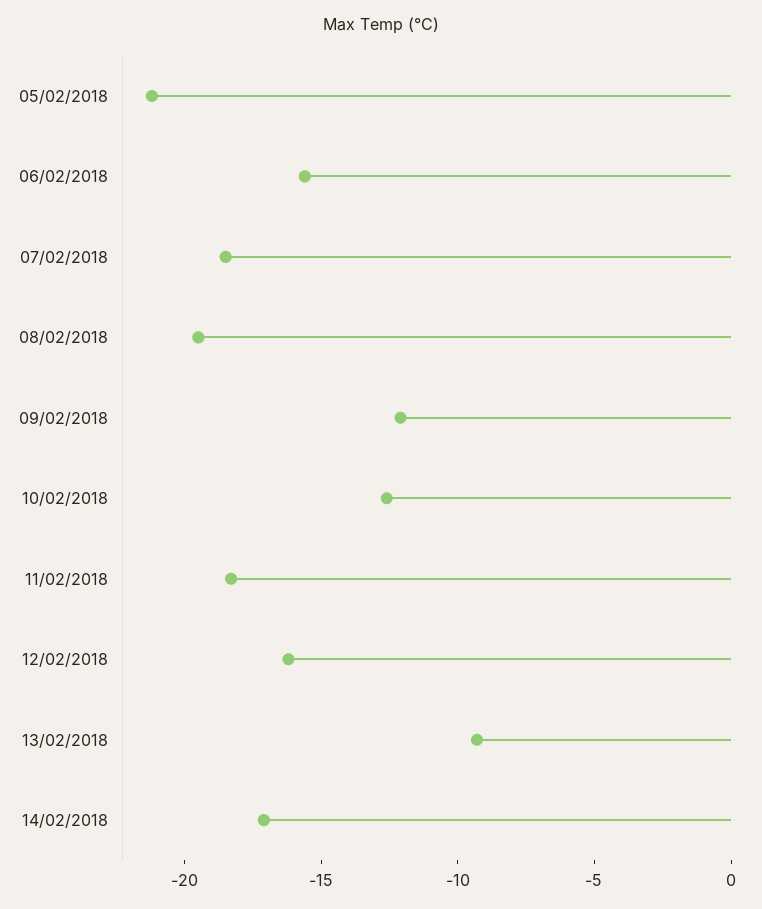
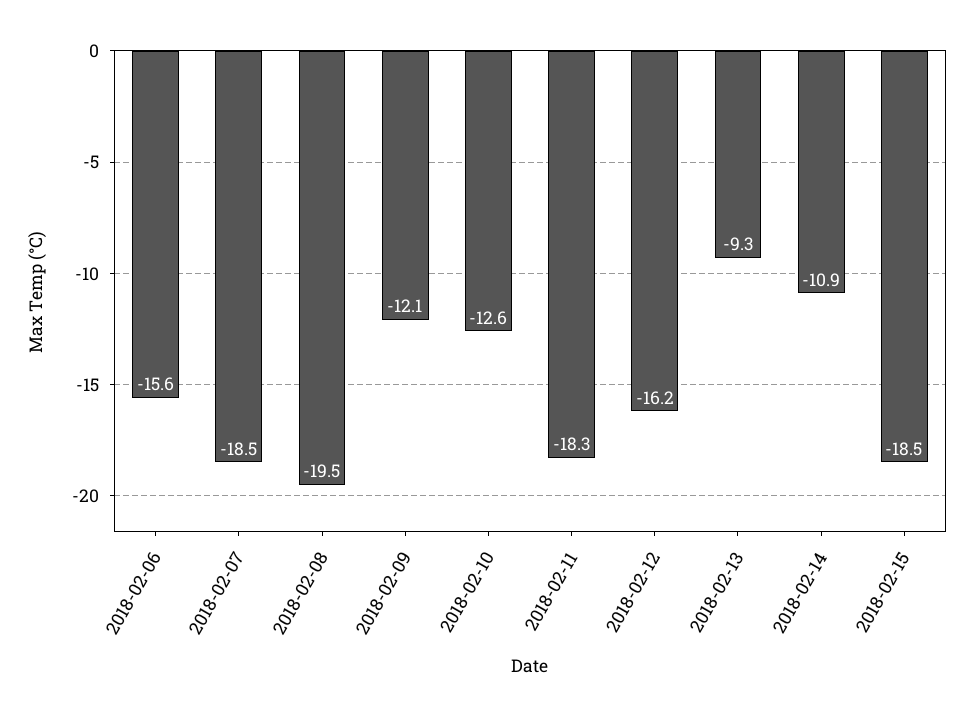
05/02/2018: -21 -> none
14/02/2018: -17 -> -10.9
2018-02-15: none -> -18.5

